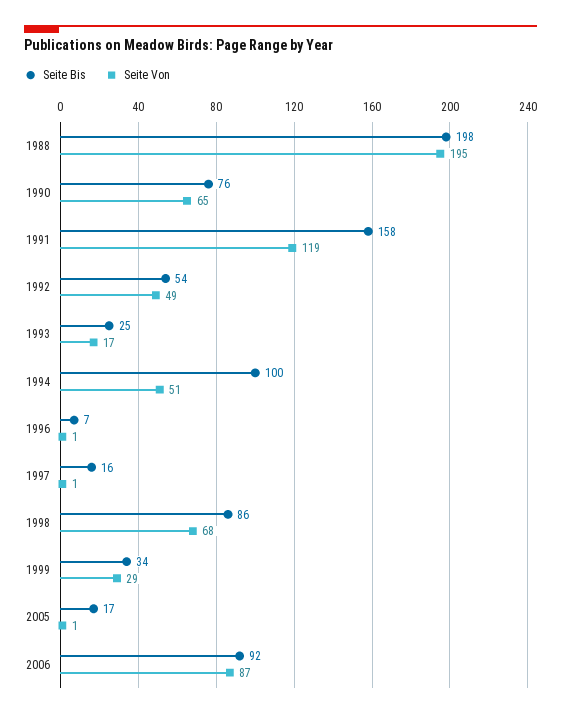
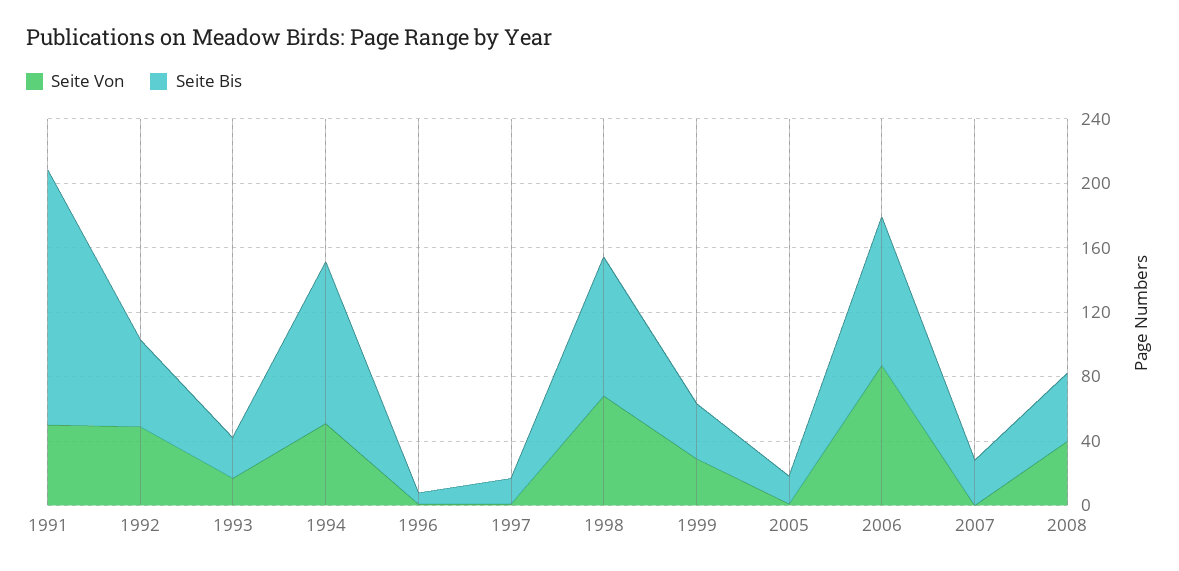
Seite Bis, 1988: 198 -> none
Seite Von, 1988: 195 -> none
Seite Bis, 1990: 76 -> none
Seite Von, 1990: 65 -> none
Seite Von, 1991: 119 -> 50
Seite Von, 2007: none -> 0
Seite Bis, 2007: none -> 30
Seite Von, 2008: none -> 40
Seite Bis, 2008: none -> 40

